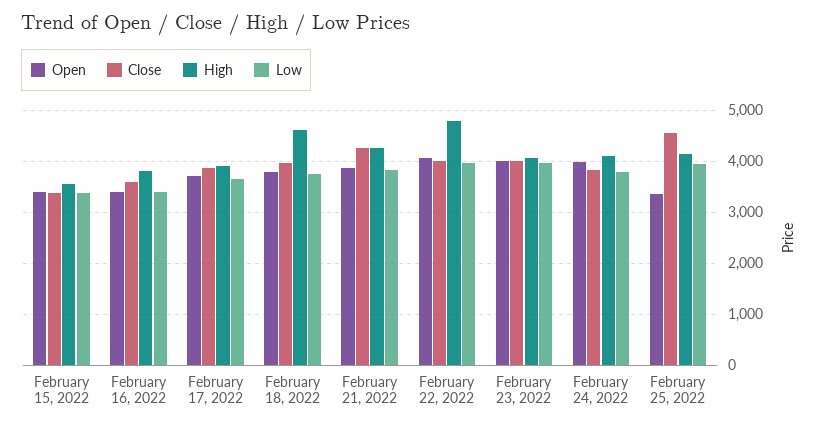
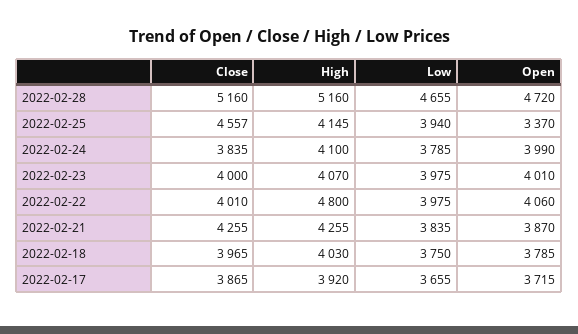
Open, February 15, 2022: 3400 -> none
Close, February 15, 2022: 3400 -> none
High, February 15, 2022: 3600 -> none
Low, February 15, 2022: 3400 -> none
Open, February 16, 2022: 3400 -> none
Close, February 16, 2022: 3600 -> none
High, February 16, 2022: 3800 -> none
Low, February 16, 2022: 3400 -> none
High, February 18, 2022: 4600 -> 4030
Close, 2022-02-28: none -> 5160
High, 2022-02-28: none -> 5160
Low, 2022-02-28: none -> 4655
Open, 2022-02-28: none -> 4720

